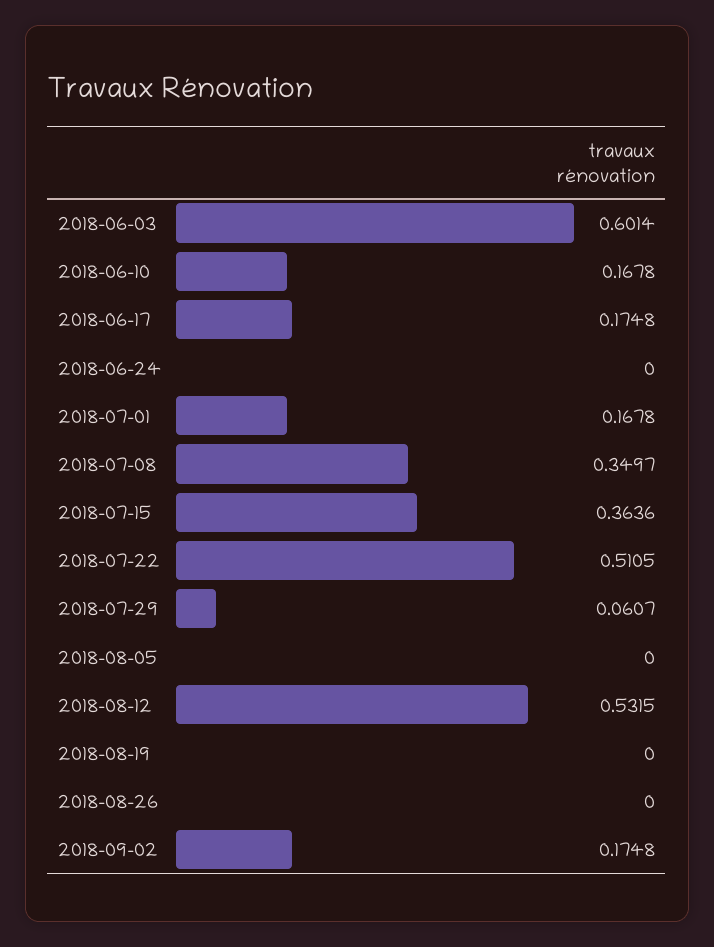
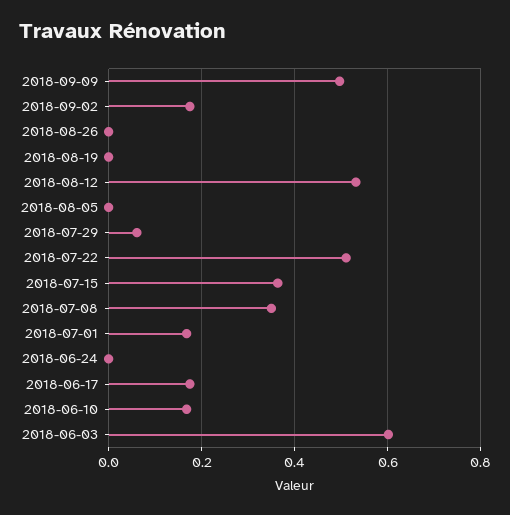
2018-09-09: none -> 0.5

